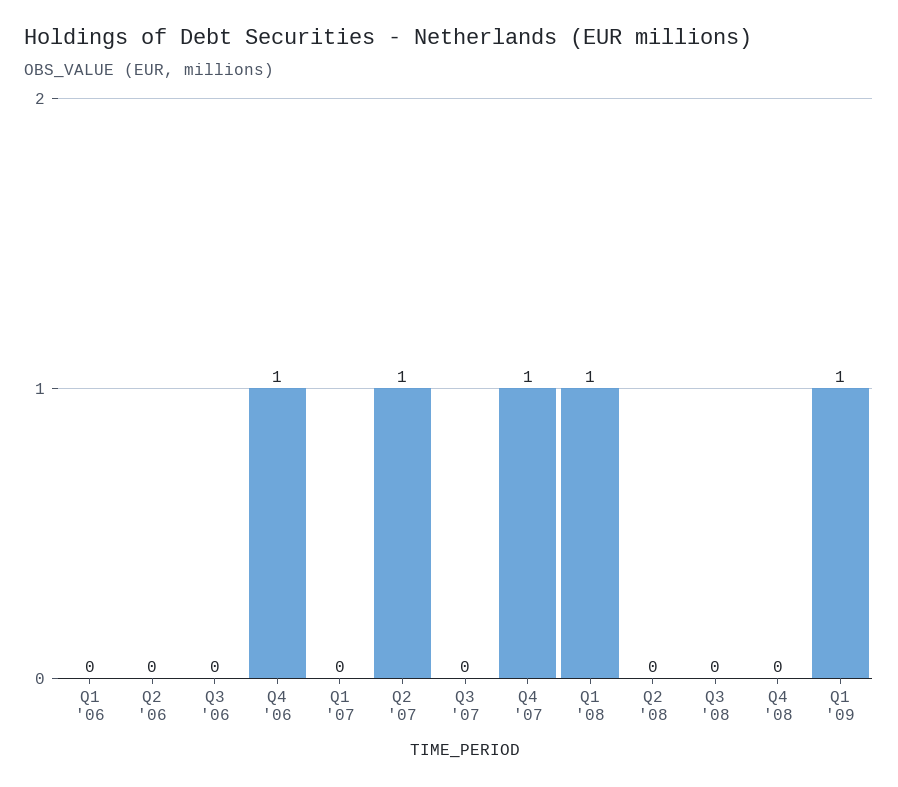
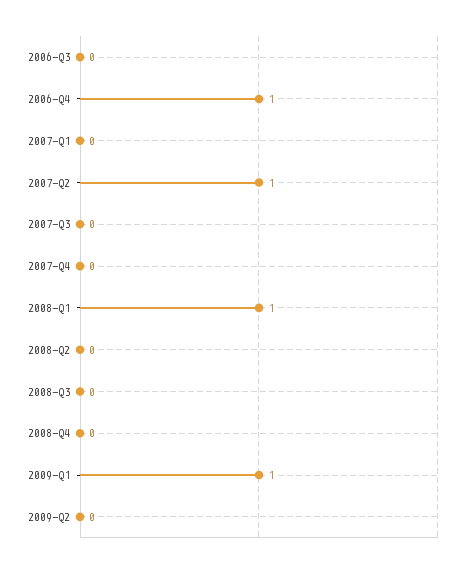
Q1 '06: 0 -> none
Q2 '06: 0 -> none
Q4 '07: 1 -> 0
2009-Q2: none -> 0

